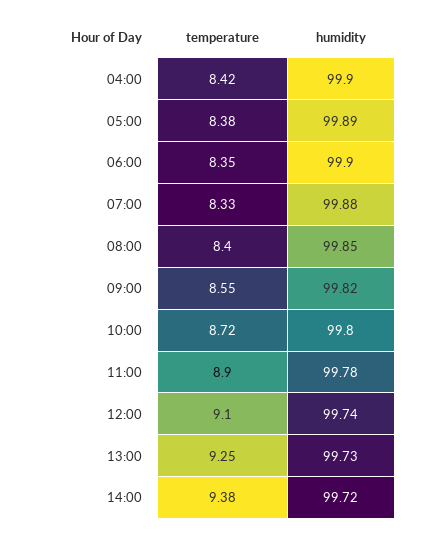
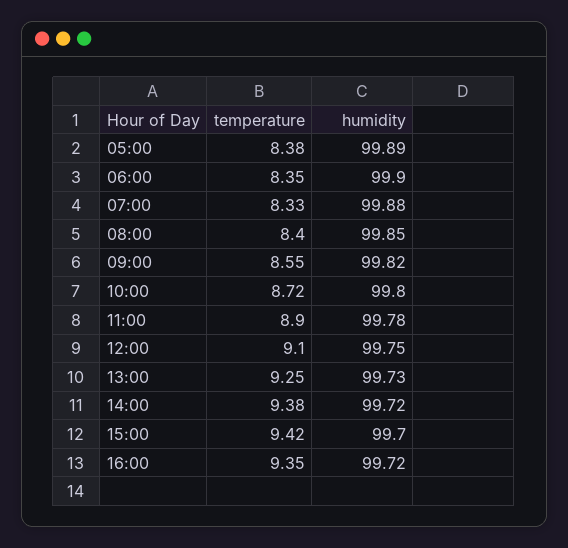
temperature, 04:00: 8.42 -> none
humidity, 04:00: 99.9 -> none
humidity, 12:00: 99.74 -> 99.75
temperature, 15:00: none -> 9.42
humidity, 15:00: none -> 99.7
temperature, 16:00: none -> 9.35
humidity, 16:00: none -> 99.72

